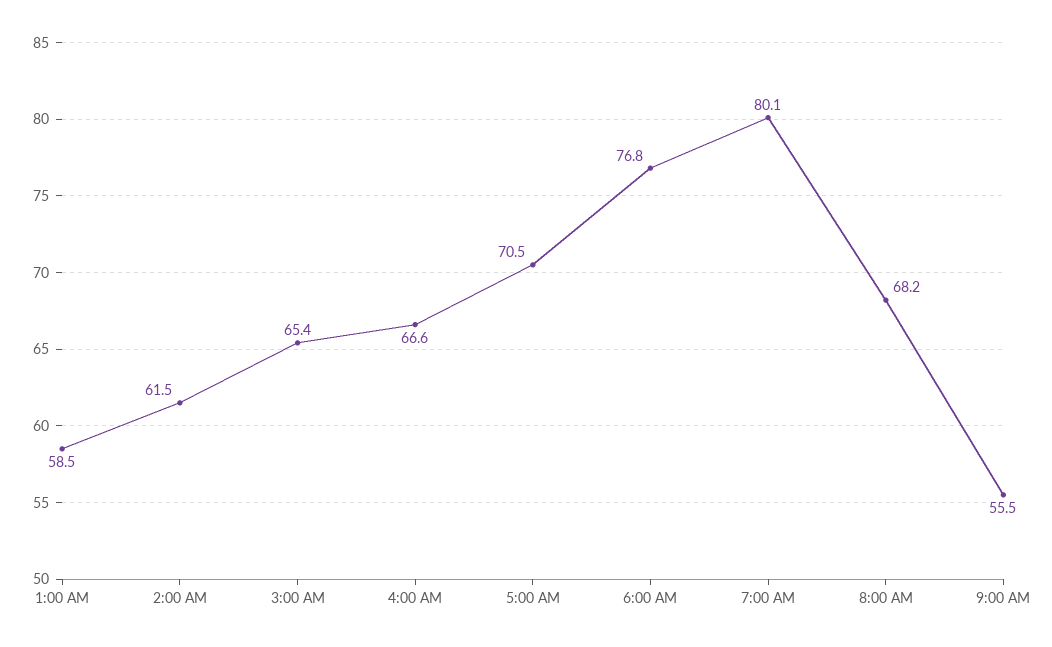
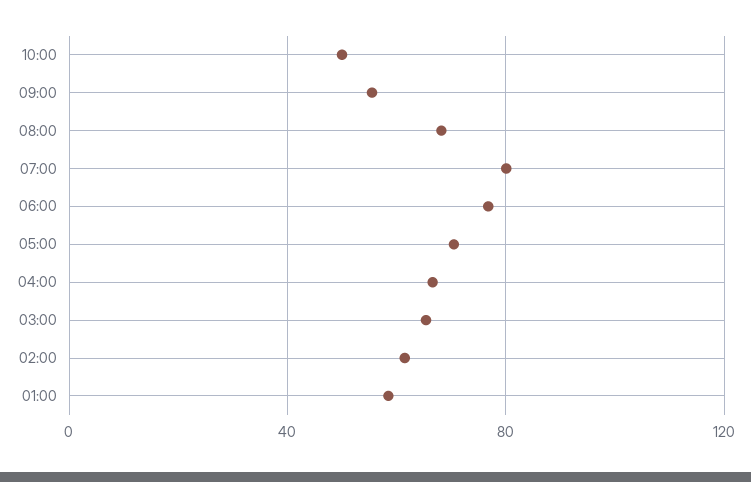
10:00: none -> 50

